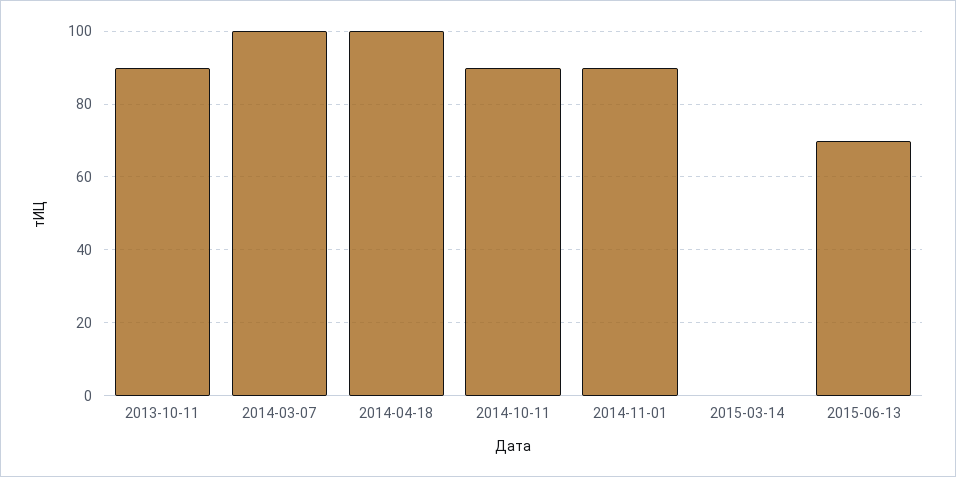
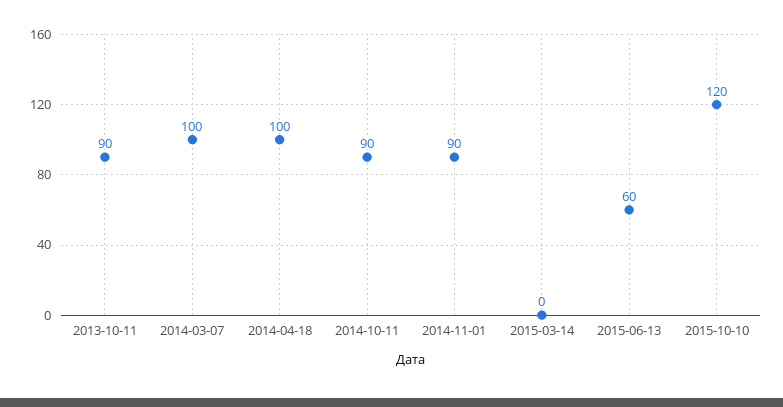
2015-06-13: 70 -> 60
2015-10-10: none -> 120

